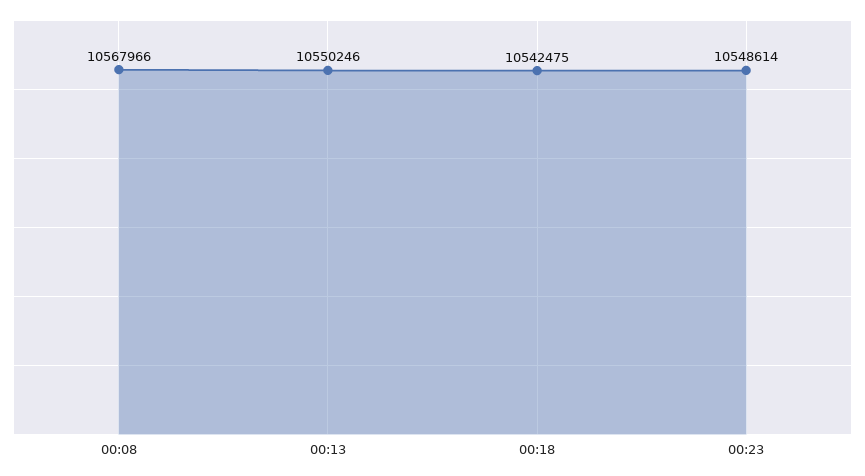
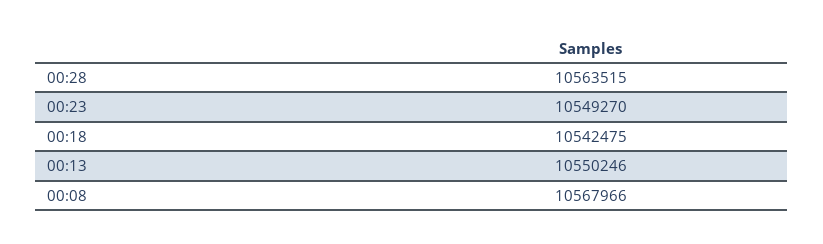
00:23: 10548614 -> 10549270
00:28: none -> 10563515

